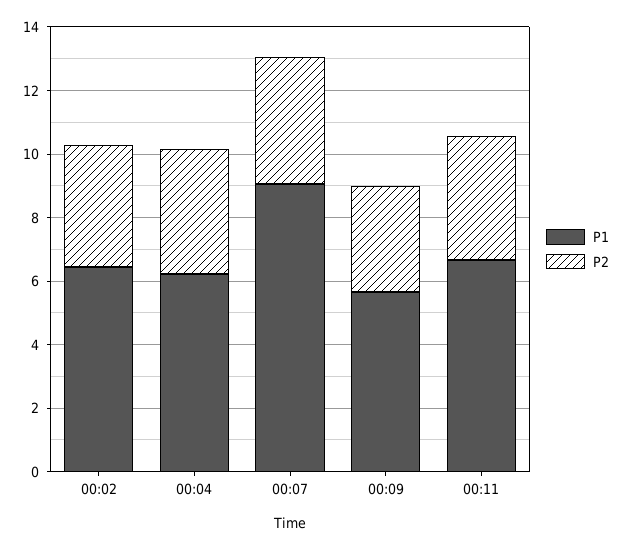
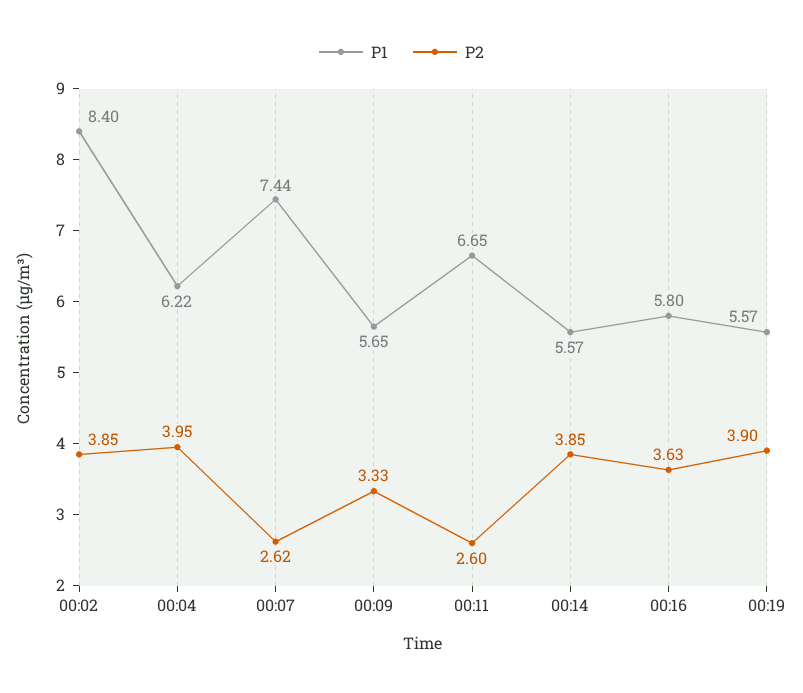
P1, 00:02: 6.5 -> 8.4
P1, 00:07: 9 -> 7.44
P2, 00:07: 4 -> 2.62
P2, 00:11: 4 -> 2.6
P1, 00:14: none -> 5.57
P2, 00:14: none -> 3.85
P1, 00:16: none -> 5.8
P2, 00:16: none -> 3.63
P1, 00:19: none -> 5.57
P2, 00:19: none -> 3.9

